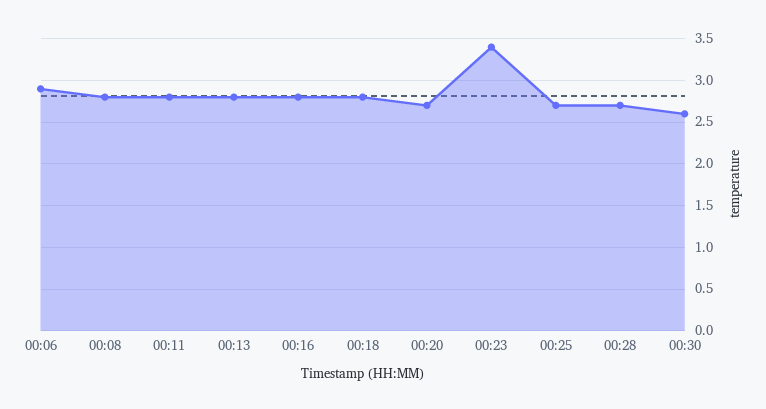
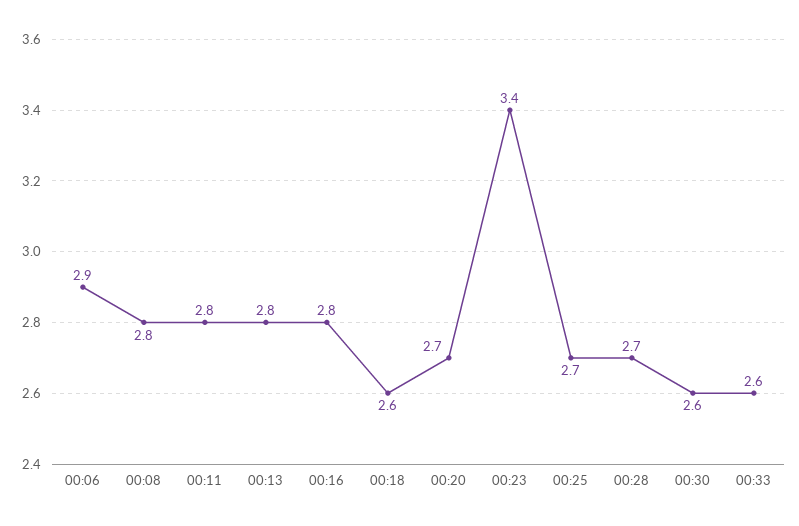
00:18: 2.8 -> 2.6
00:33: none -> 2.6

